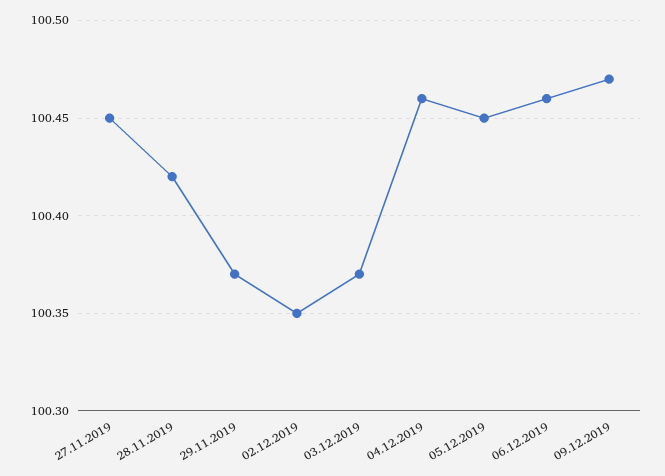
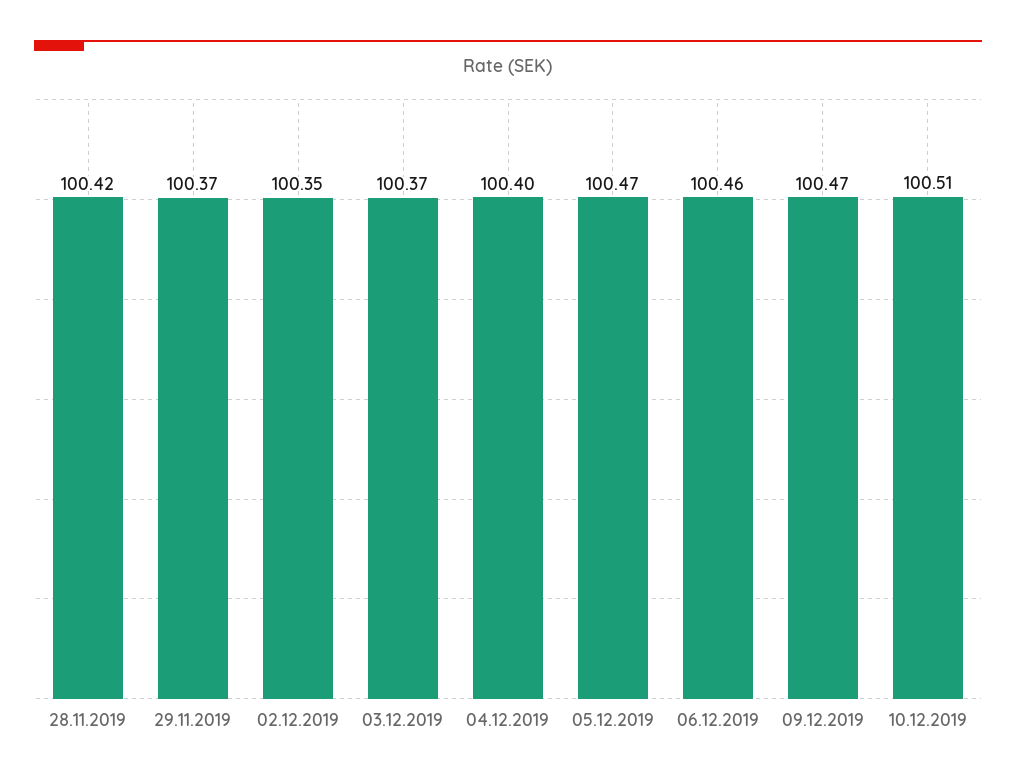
27.11.2019: 100.45 -> none
04.12.2019: 100.46 -> 100.4
05.12.2019: 100.45 -> 100.47
10.12.2019: none -> 100.51

